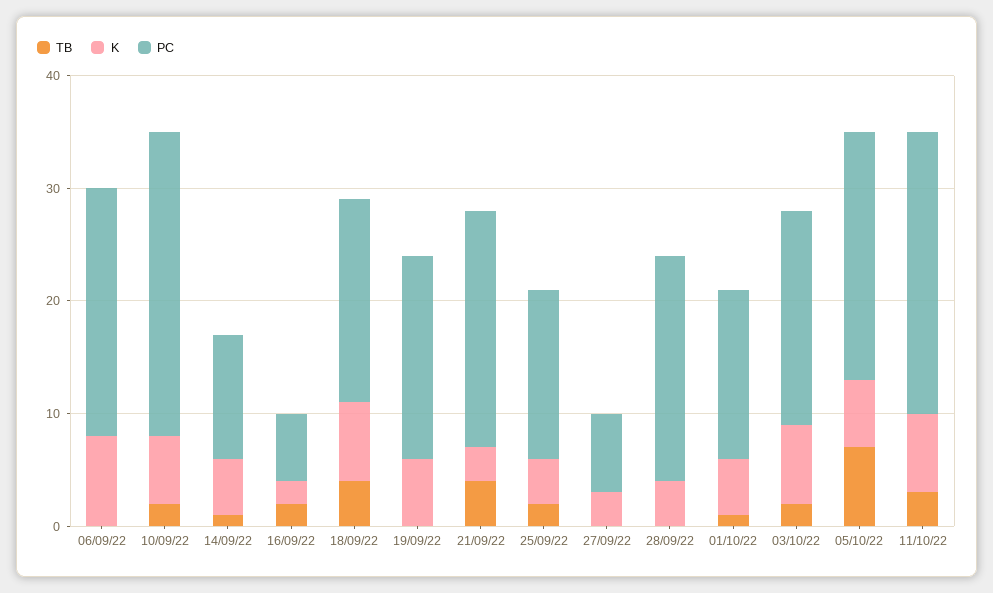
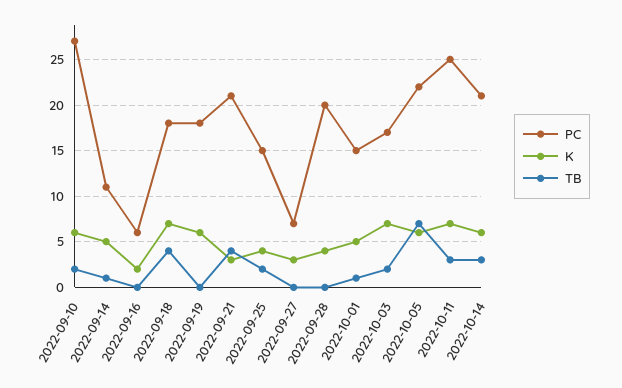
TB, 06/09/22: 0 -> none
K, 06/09/22: 8 -> none
PC, 06/09/22: 22 -> none
TB, 16/09/22: 2 -> 0
PC, 03/10/22: 19 -> 17
PC, 2022-10-14: none -> 21
K, 2022-10-14: none -> 6
TB, 2022-10-14: none -> 3

